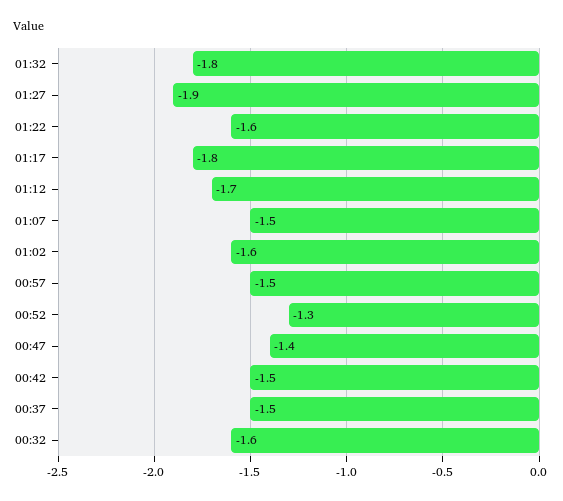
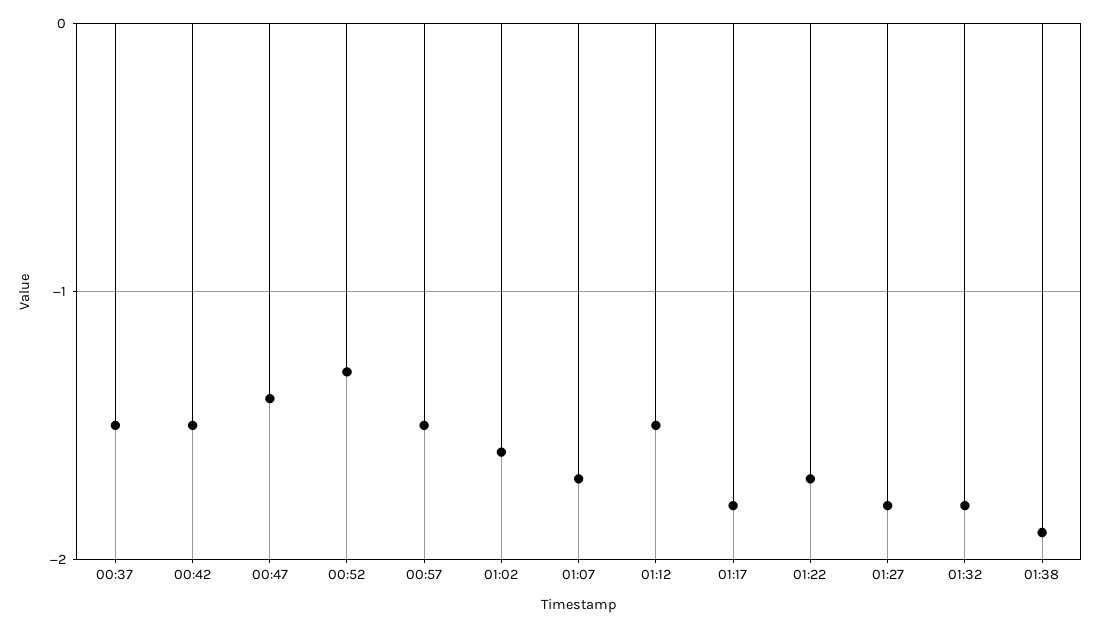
01:27: -1.9 -> -1.8
01:22: -1.6 -> -1.7
01:12: -1.7 -> -1.5
01:07: -1.5 -> -1.7
00:32: -1.6 -> none
01:38: none -> -1.9

